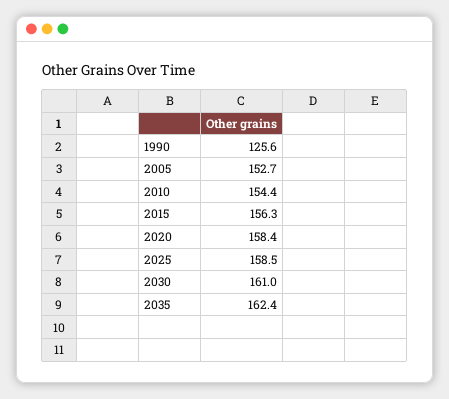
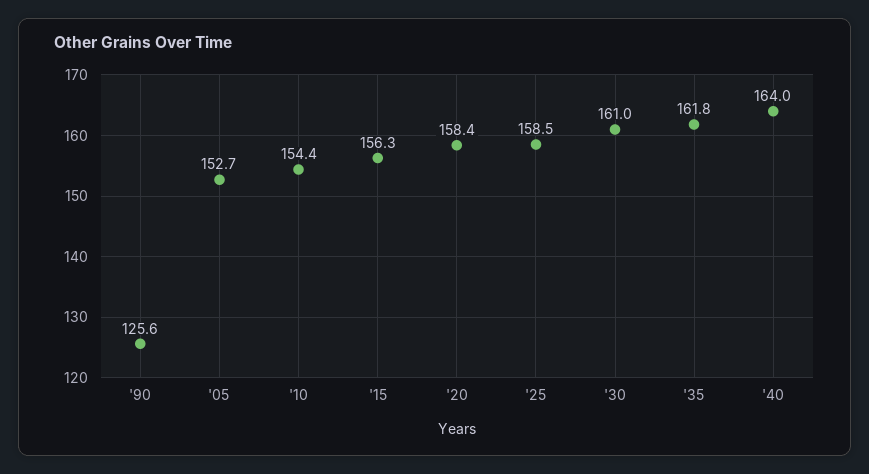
2035: 162.4 -> 161.8
'40: none -> 164

